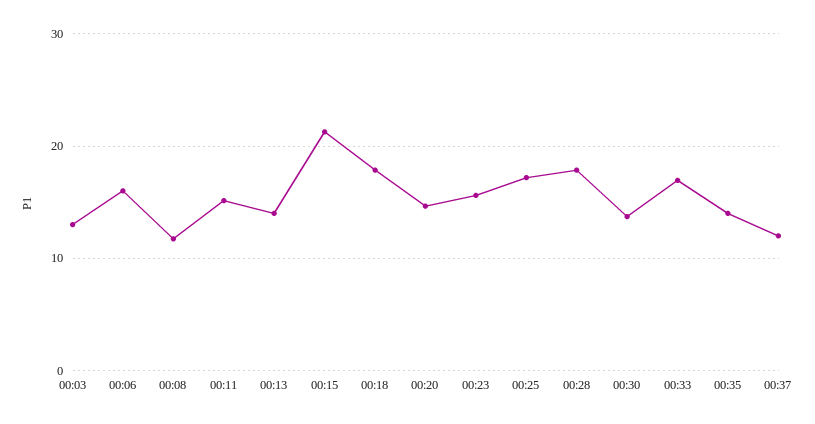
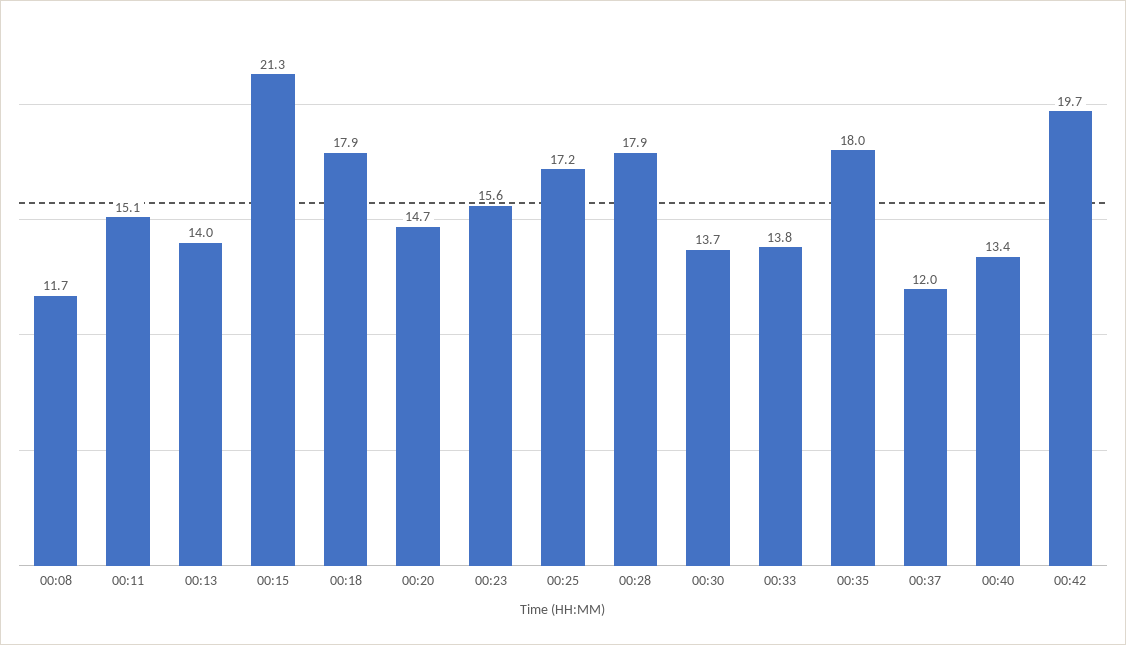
00:03: 13 -> none
00:06: 16 -> none
00:33: 17 -> 13.8
00:35: 14 -> 18
00:40: none -> 13.4
00:42: none -> 19.7

